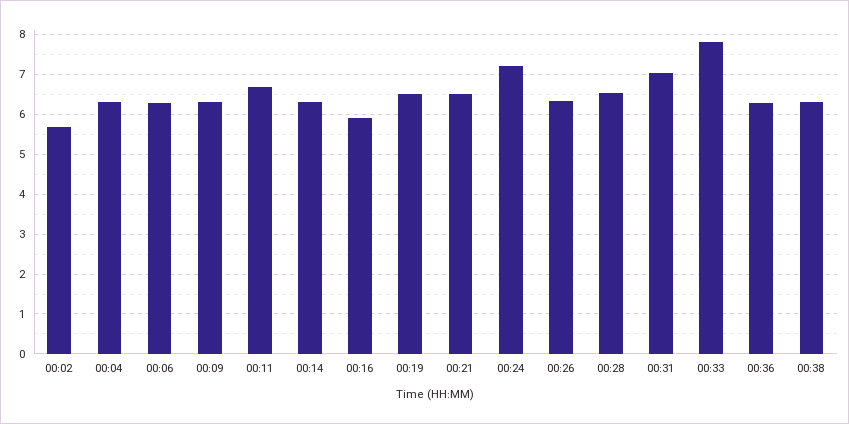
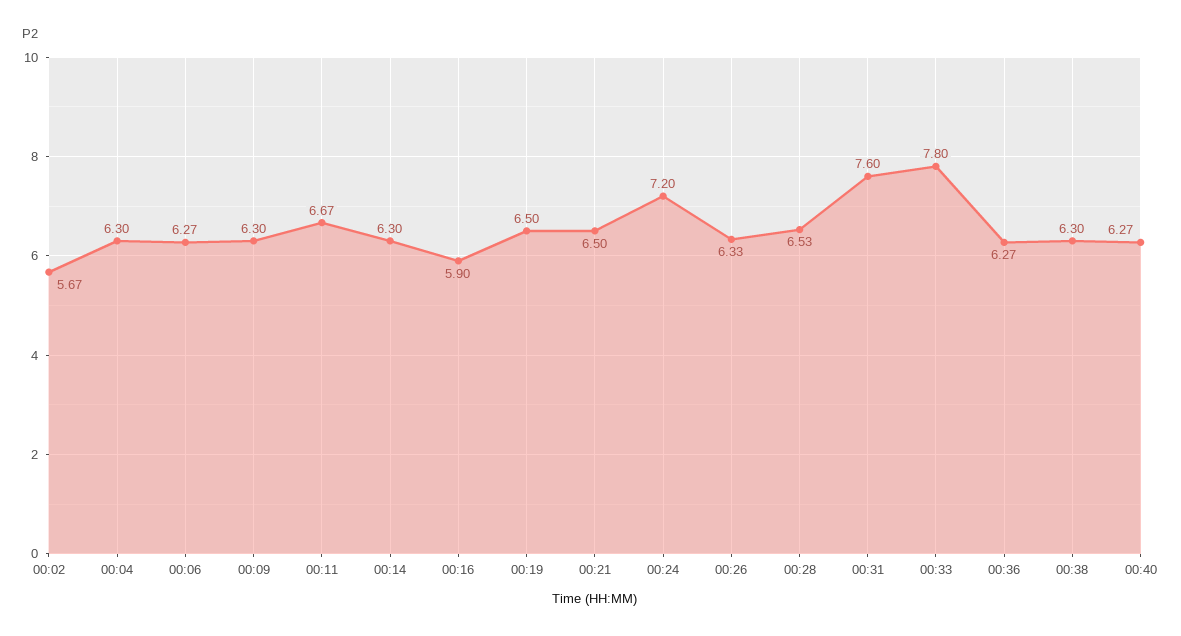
00:31: 7 -> 7.6
00:40: none -> 6.27

